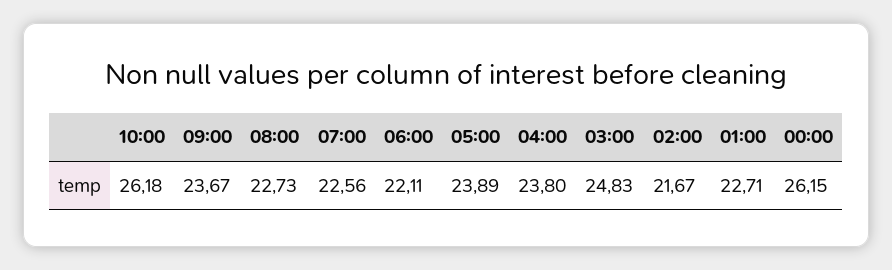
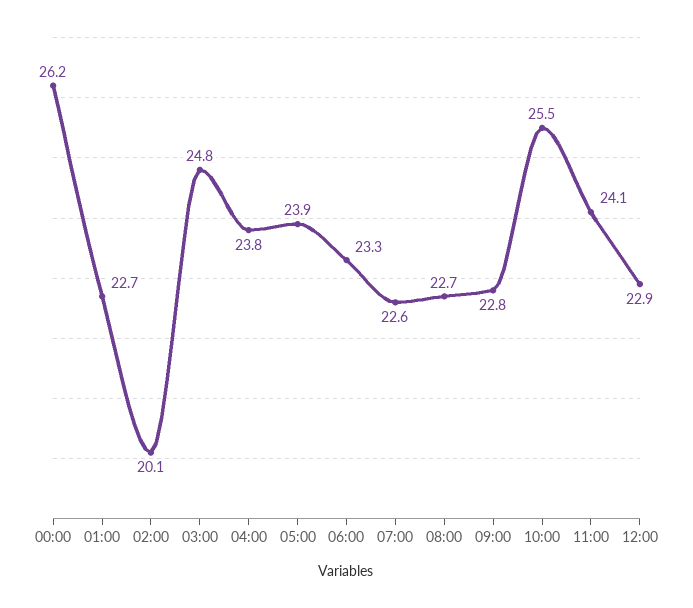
10:00: 26.18 -> 25.5
09:00: 23.67 -> 22.8
06:00: 22.11 -> 23.3
02:00: 21.67 -> 20.1
11:00: none -> 24.1
12:00: none -> 22.9

